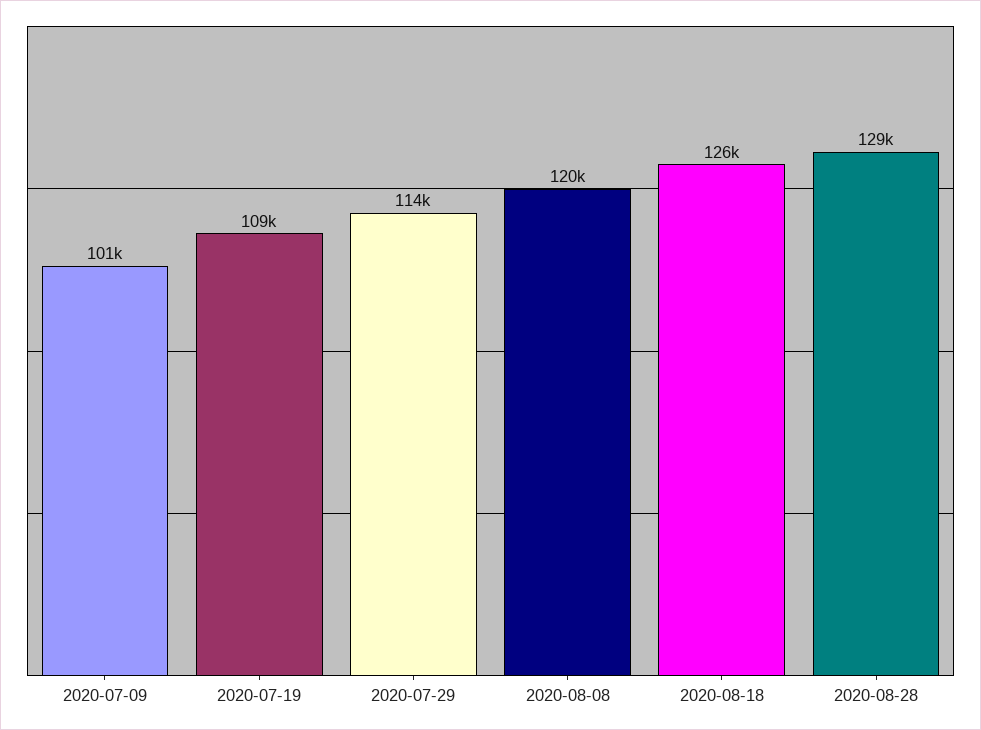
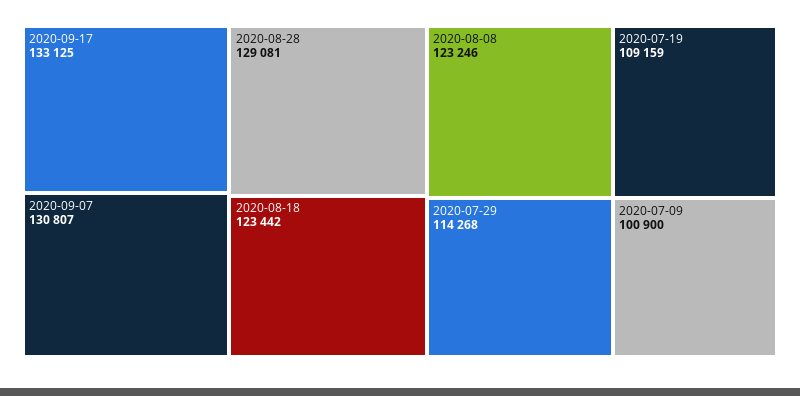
2020-08-08: 120000 -> 123246
2020-08-18: 126000 -> 123442
2020-09-17: none -> 133125
2020-09-07: none -> 130807

